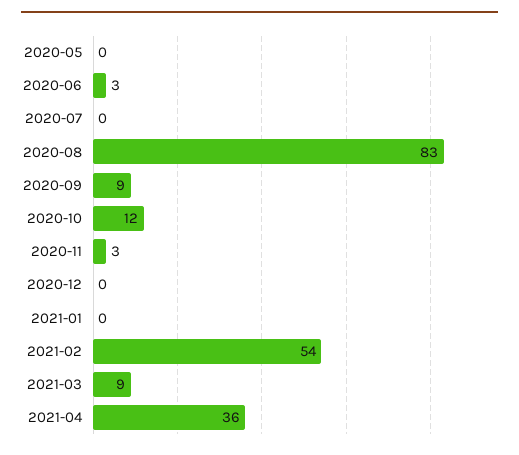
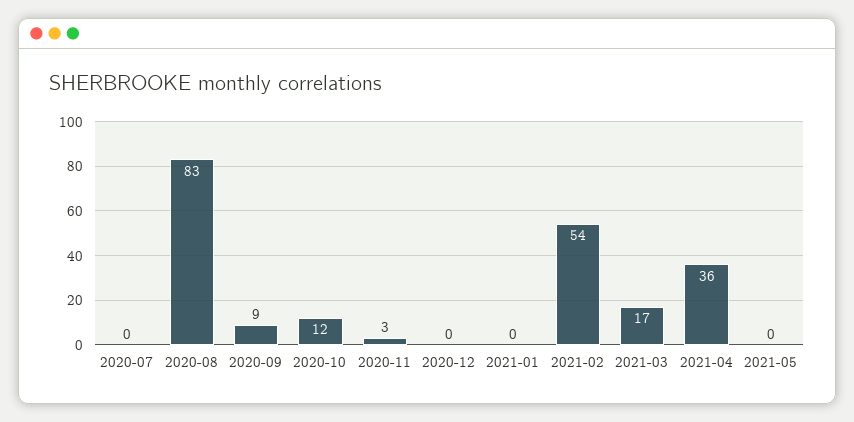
2020-05: 0 -> none
2020-06: 3 -> none
2021-03: 9 -> 17
2021-05: none -> 0

